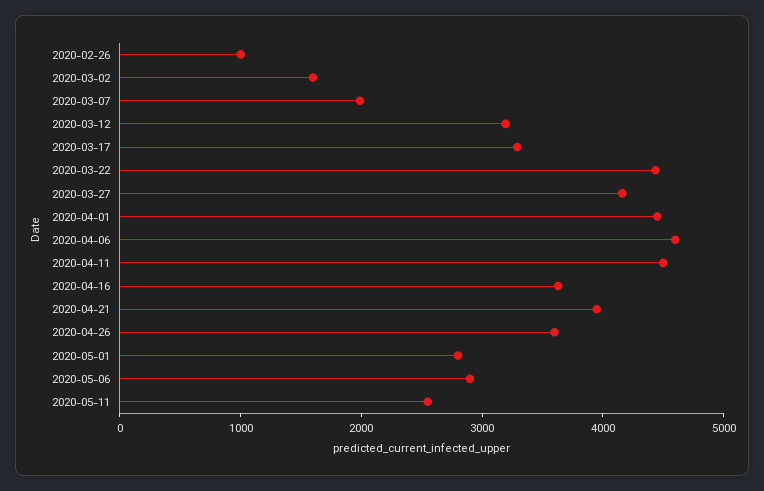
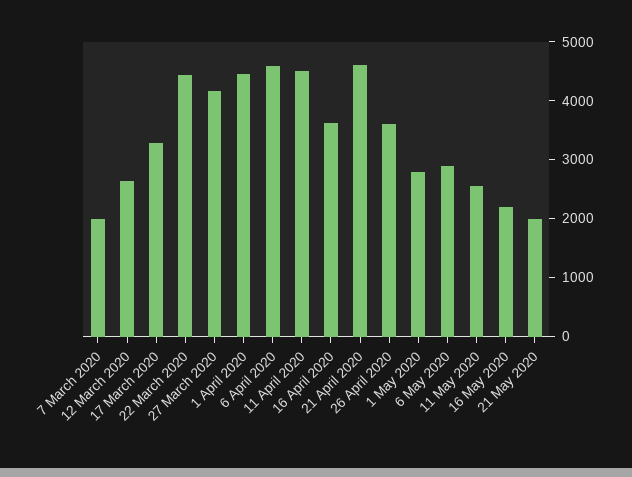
2020-02-26: 1000 -> none
2020-03-02: 1600 -> none
2020-03-12: 3200 -> 2600
2020-04-21: 4000 -> 4600
16 May 2020: none -> 2200
21 May 2020: none -> 2000

